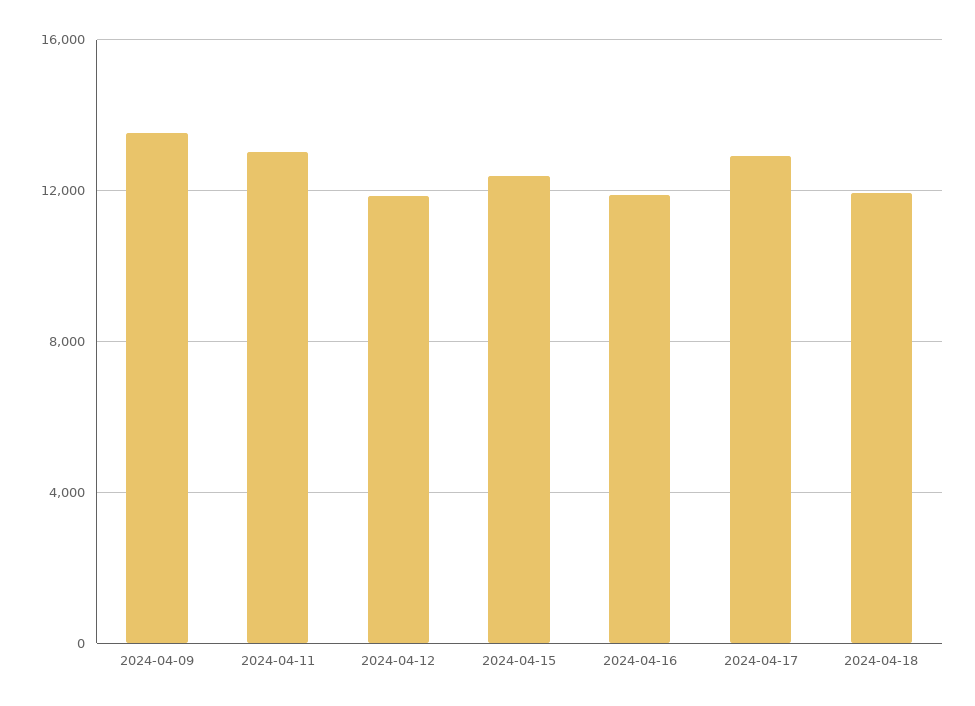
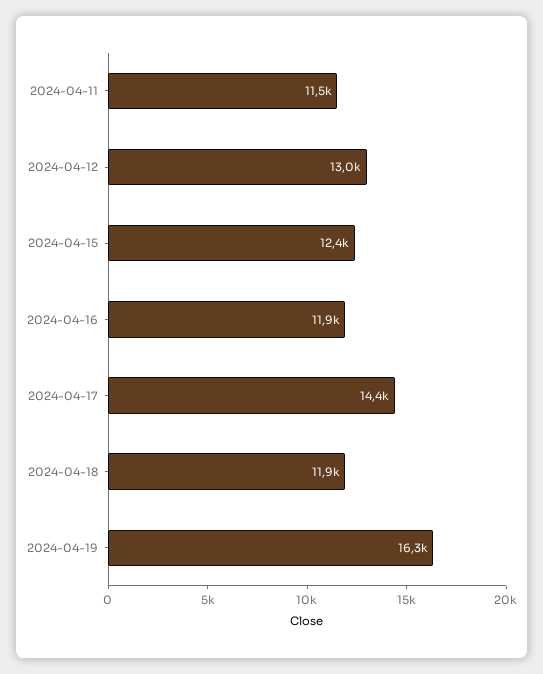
2024-04-09: 13500 -> none
2024-04-11: 13000 -> 11500
2024-04-12: 12000 -> 13000
2024-04-17: 13000 -> 14400
2024-04-19: none -> 16300

